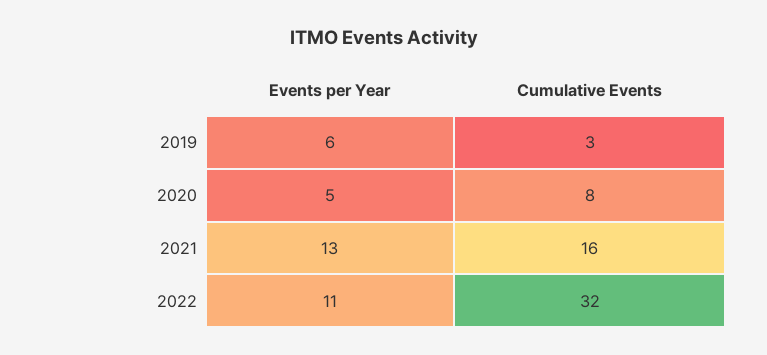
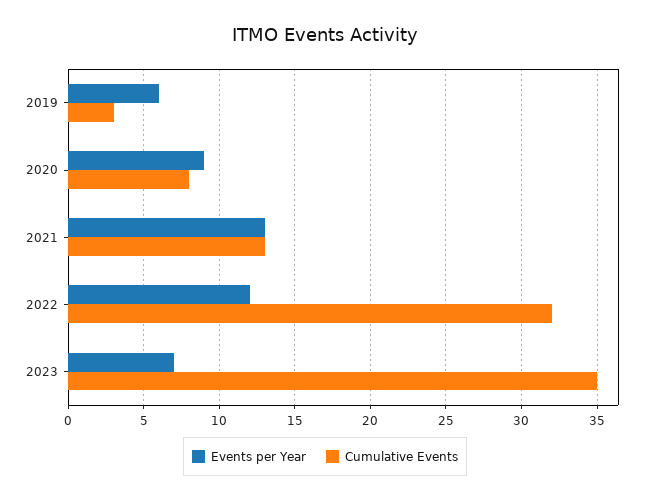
Events per Year, 2020: 5 -> 9
Cumulative Events, 2021: 16 -> 13
Events per Year, 2022: 11 -> 12
Events per Year, 2023: none -> 7
Cumulative Events, 2023: none -> 35

